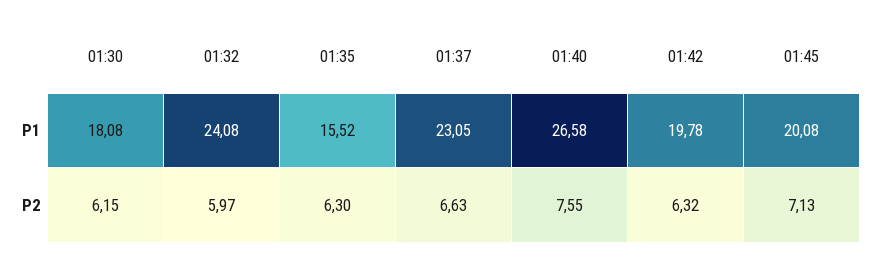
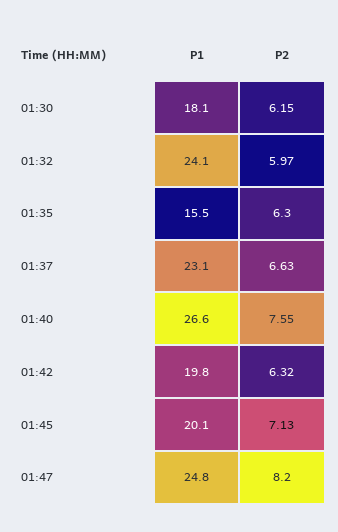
01:47, P1: none -> 24.8
01:47, P2: none -> 8.2

